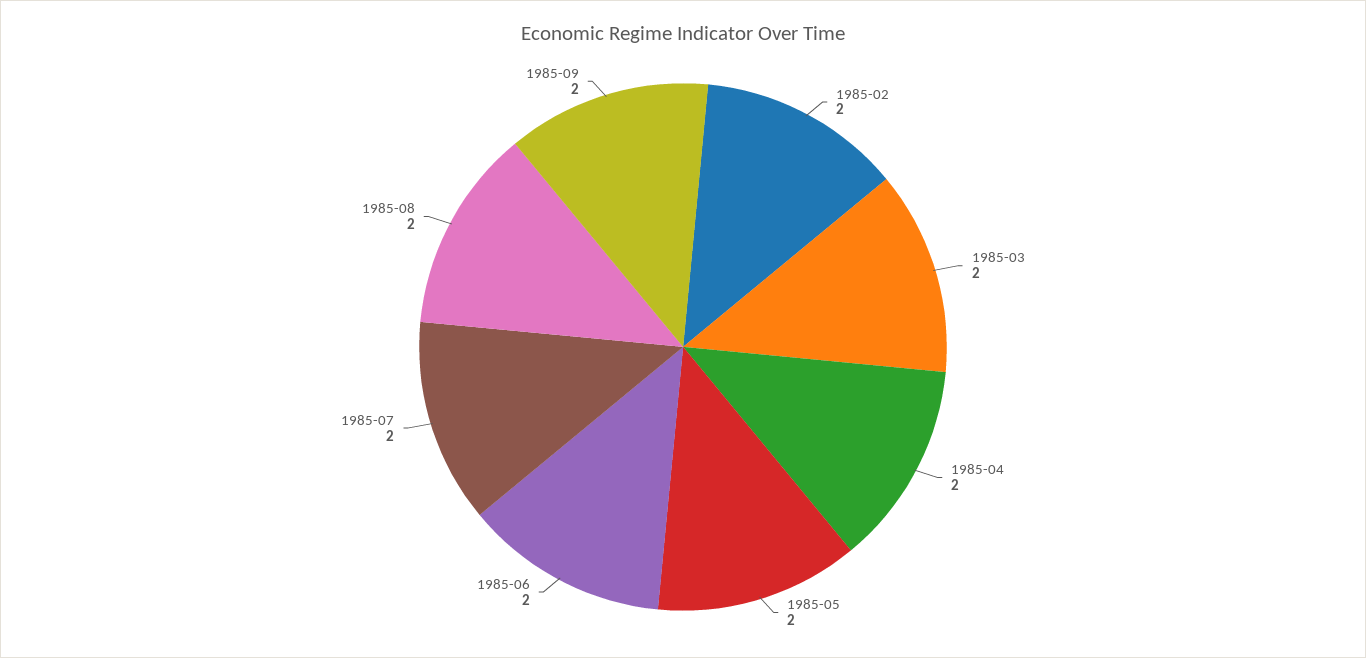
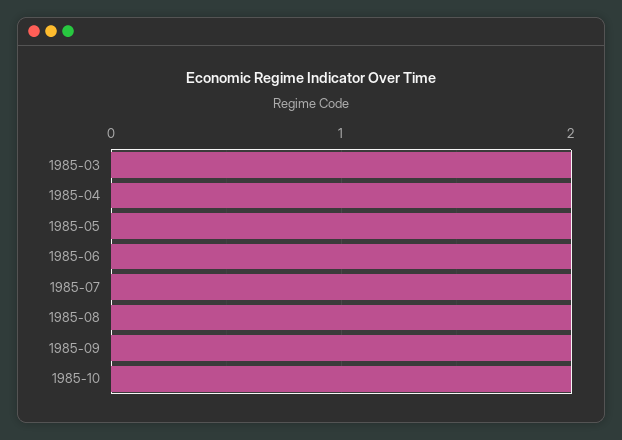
1985-02: 2 -> none
1985-10: none -> 2

